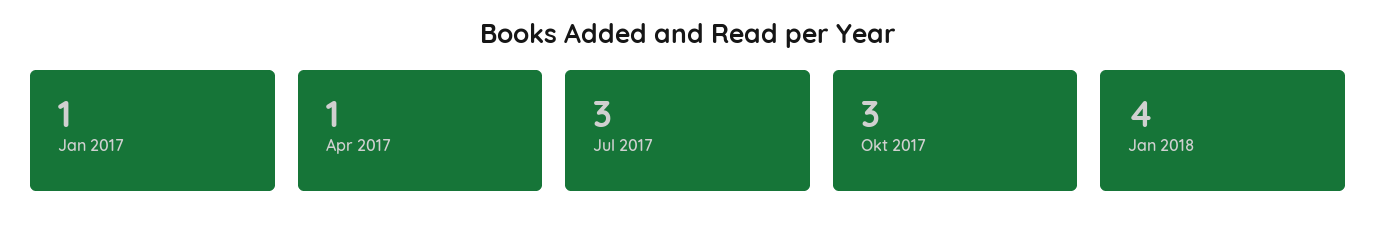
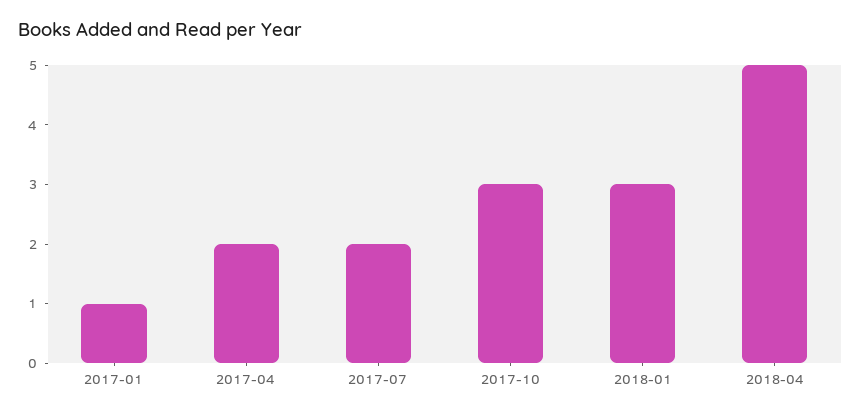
Apr 2017: 1 -> 2
Jul 2017: 3 -> 2
Jan 2018: 4 -> 3
2018-04: none -> 5

